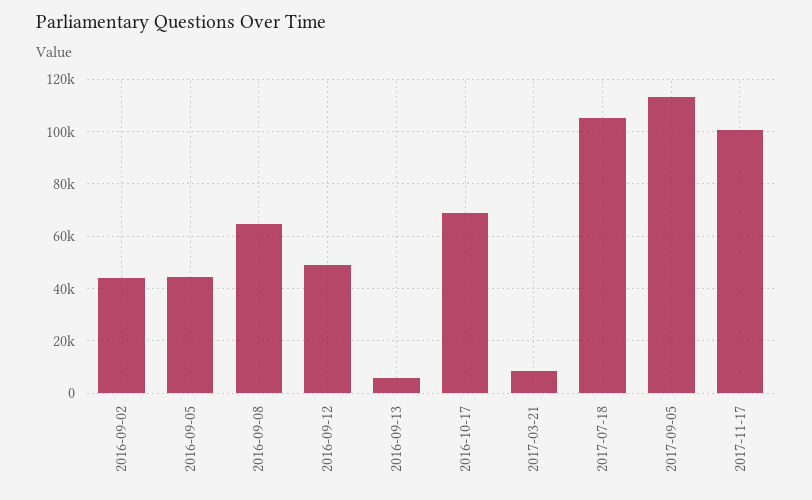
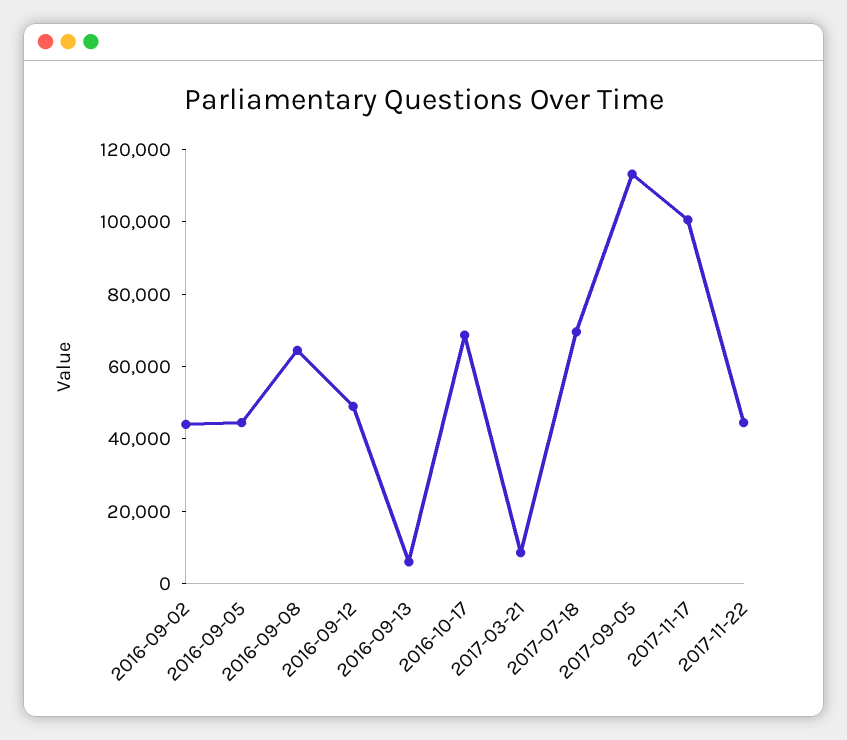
2017-07-18: 105000 -> 70000
2017-11-22: none -> 45000

